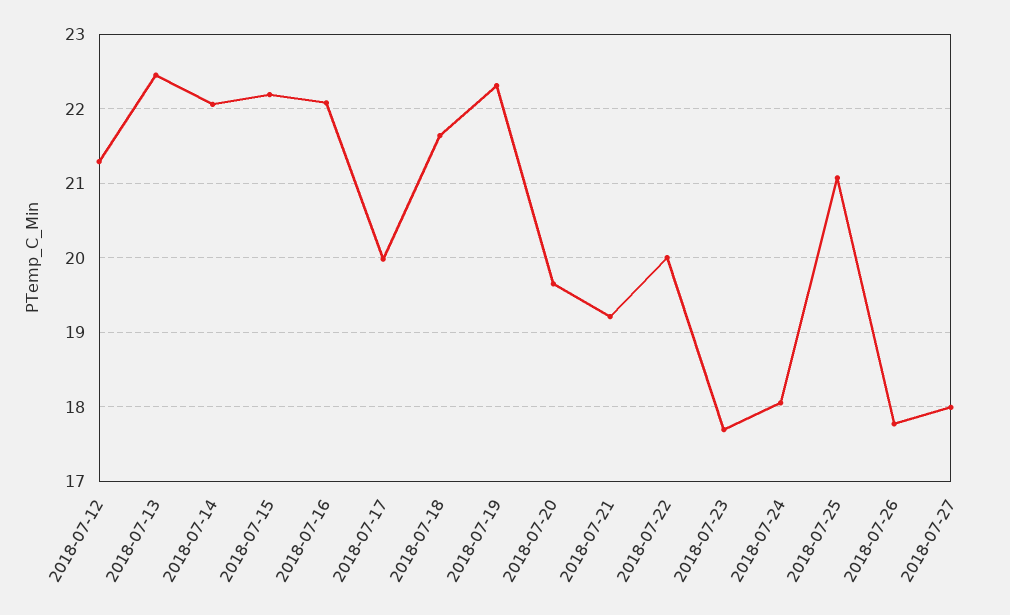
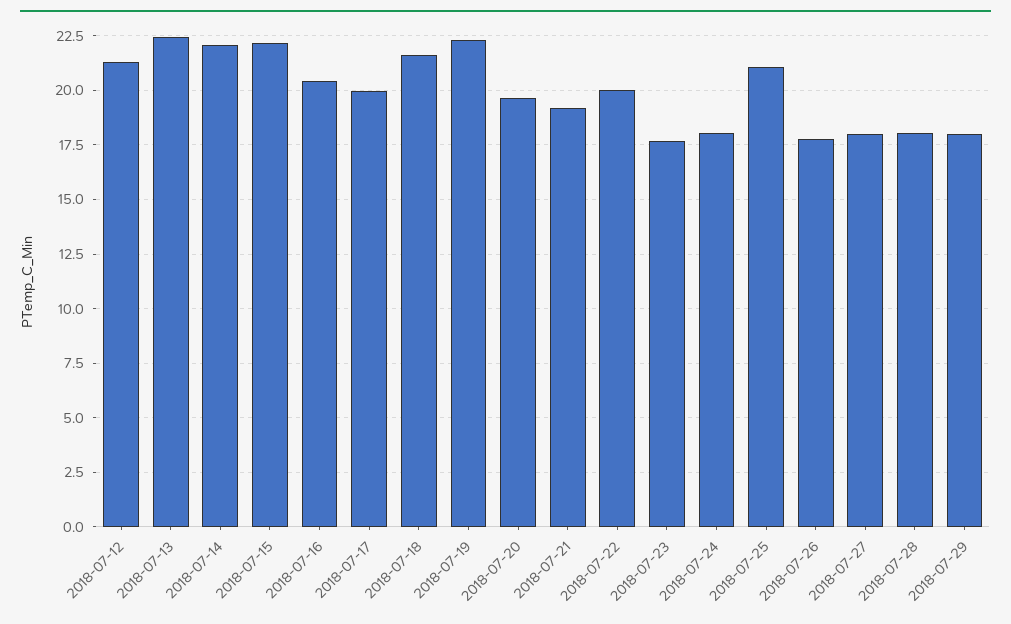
2018-07-16: 22.1 -> 20.5
2018-07-28: none -> 18
2018-07-29: none -> 18

